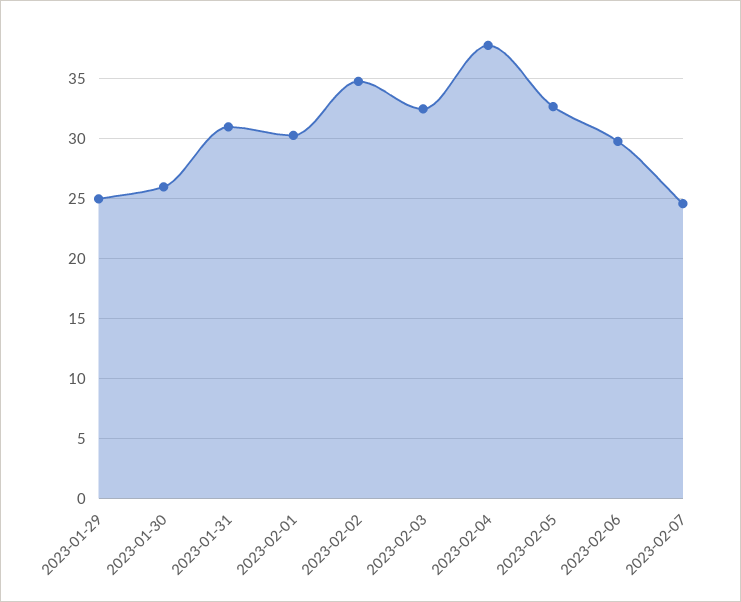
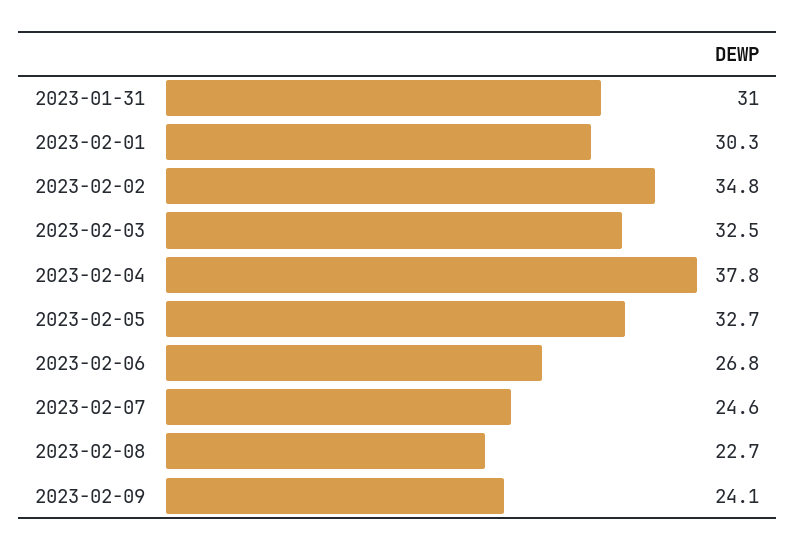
2023-01-29: 25 -> none
2023-01-30: 26 -> none
2023-02-06: 30 -> 26.8
2023-02-08: none -> 22.7
2023-02-09: none -> 24.1

